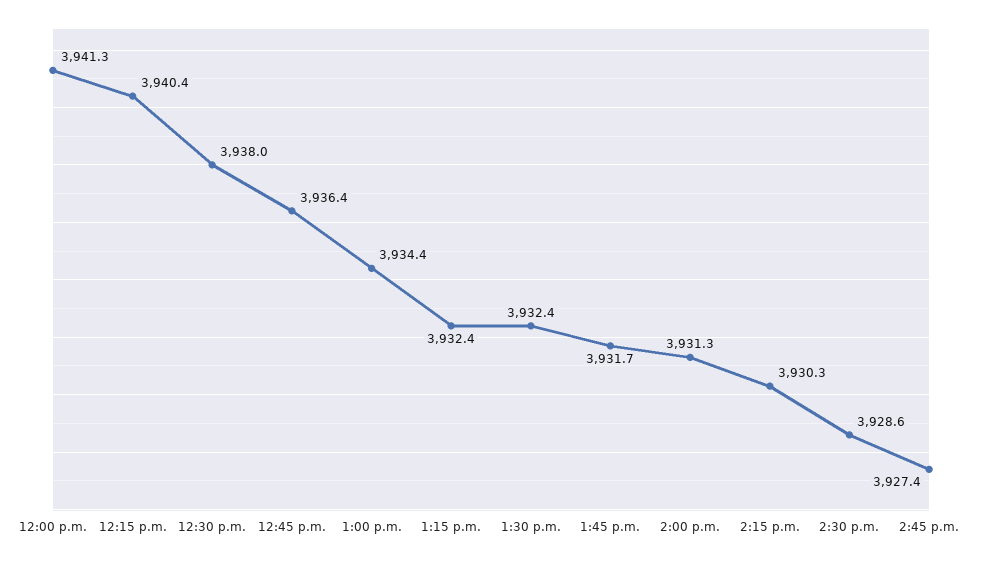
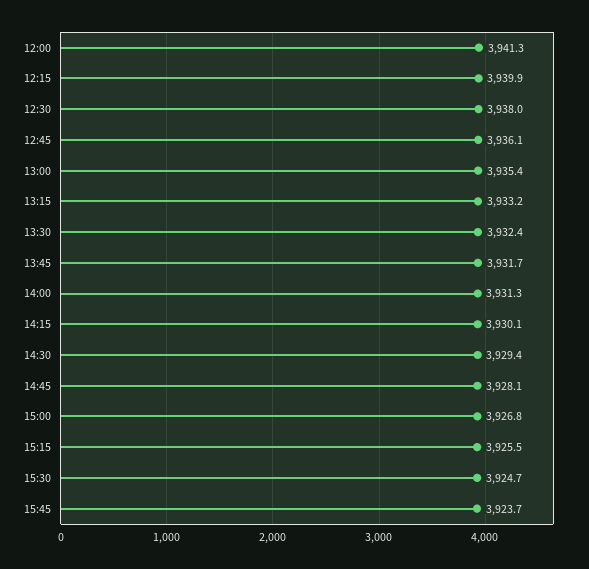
12:15 p.m.: 3940.4 -> 3939.9
12:45 p.m.: 3936.4 -> 3936.1
1:00 p.m.: 3934.4 -> 3935.4
1:15 p.m.: 3932.4 -> 3933.2
2:15 p.m.: 3930.3 -> 3930.1
2:30 p.m.: 3928.6 -> 3929.4
2:45 p.m.: 3927.4 -> 3928.1
15:00: none -> 3926.8
15:15: none -> 3925.5
15:30: none -> 3924.7
15:45: none -> 3923.7

